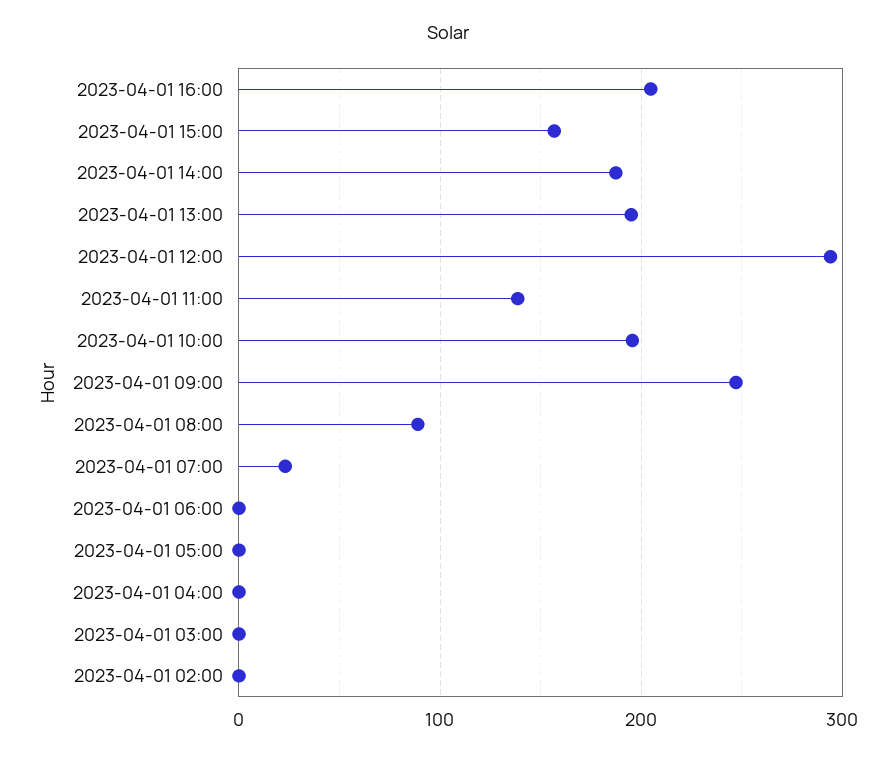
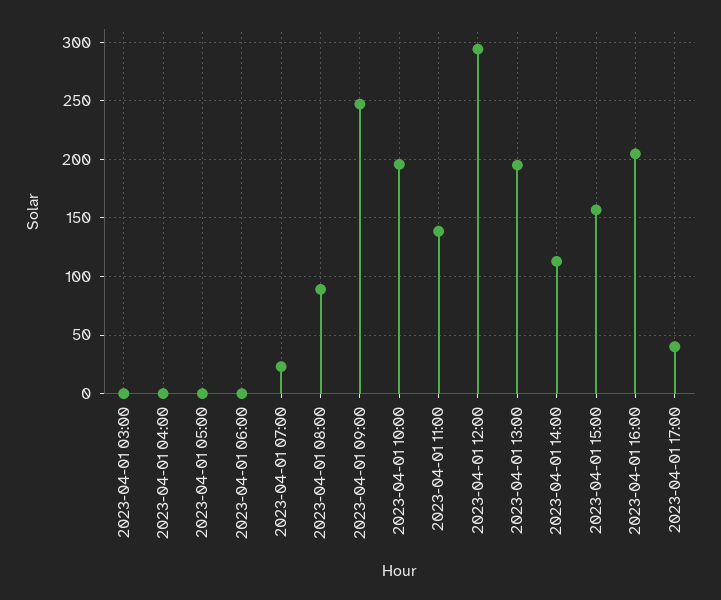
2023-04-01 14:00: 190 -> 110
2023-04-01 02:00: 0 -> none
2023-04-01 17:00: none -> 40

